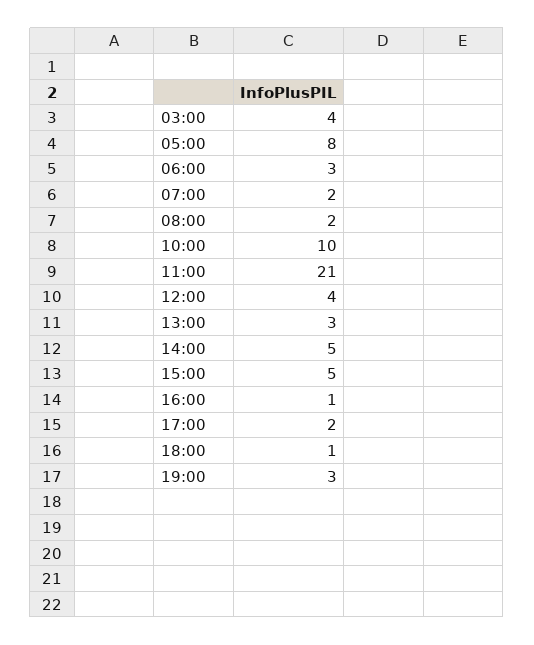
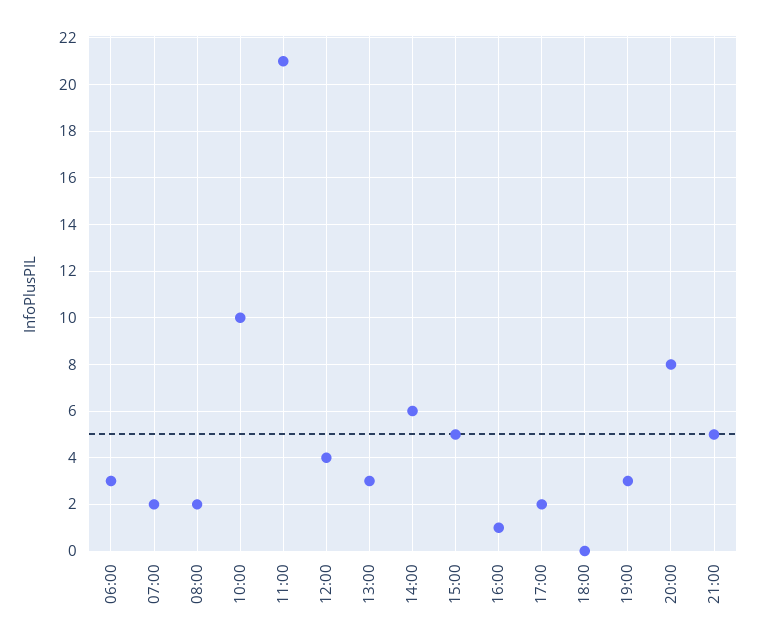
03:00: 4 -> none
05:00: 8 -> none
14:00: 5 -> 6
18:00: 1 -> 0
20:00: none -> 8
21:00: none -> 5

